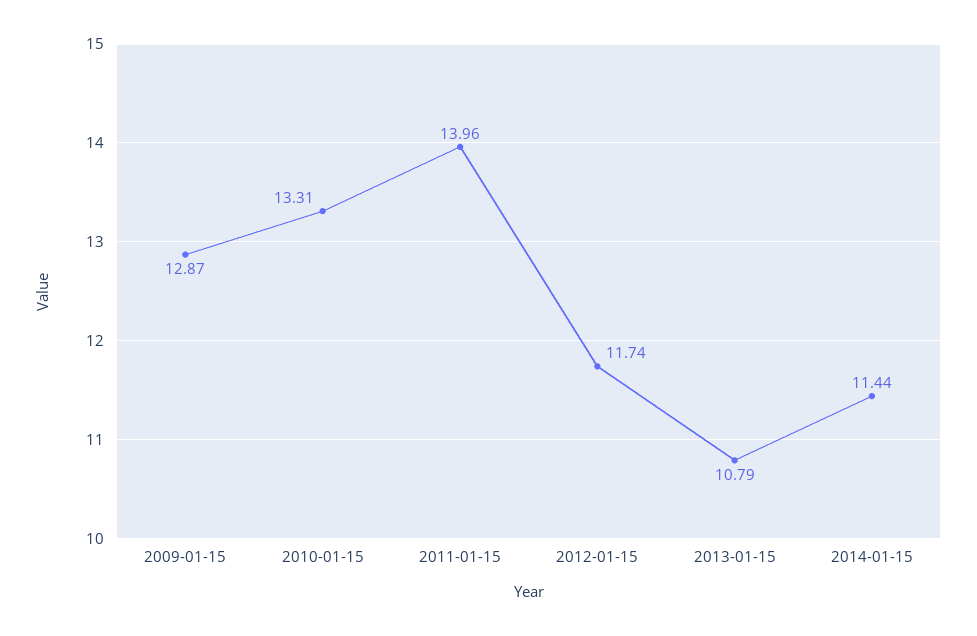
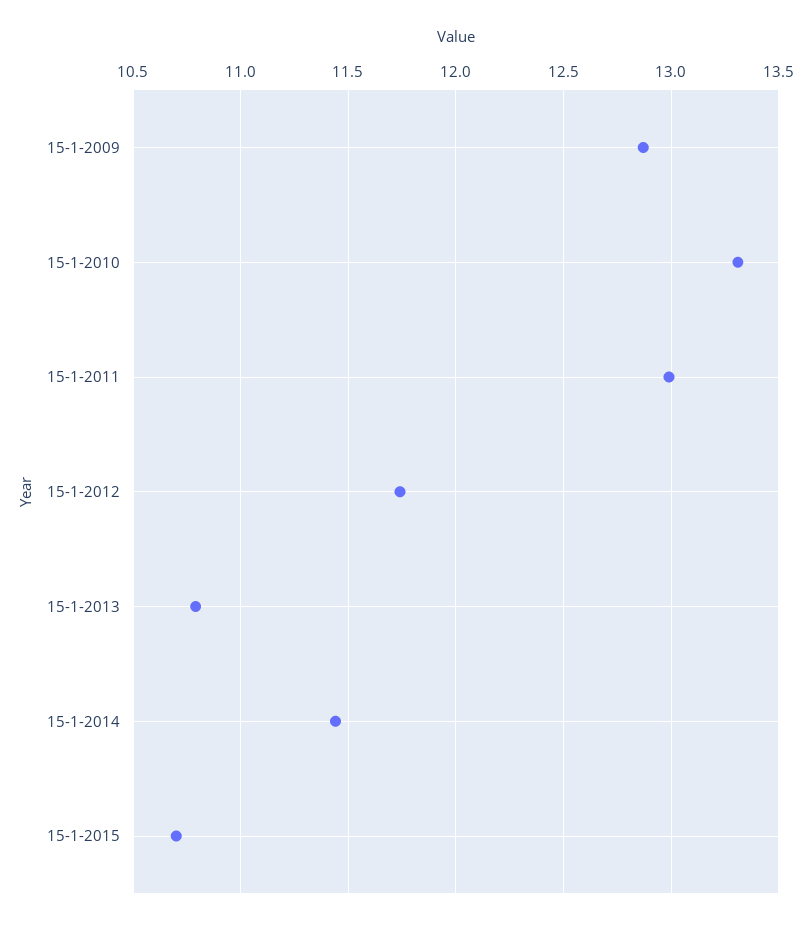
2011-01-15: 13.96 -> 13
15-1-2015: none -> 10.7

